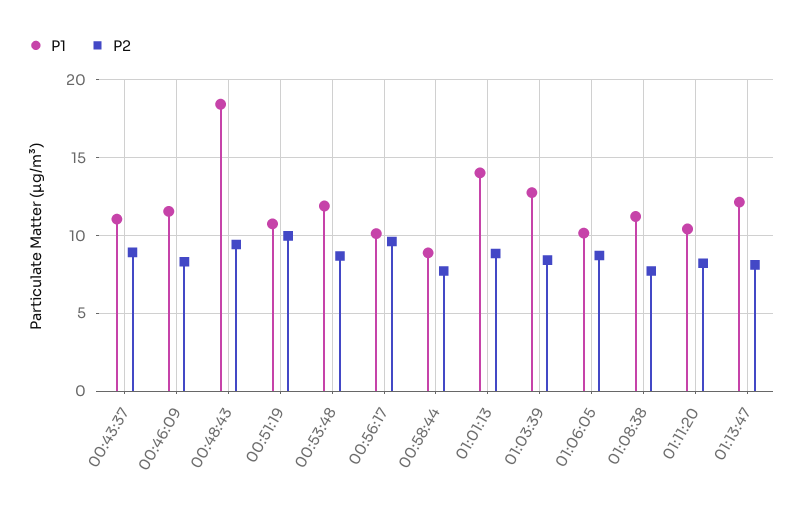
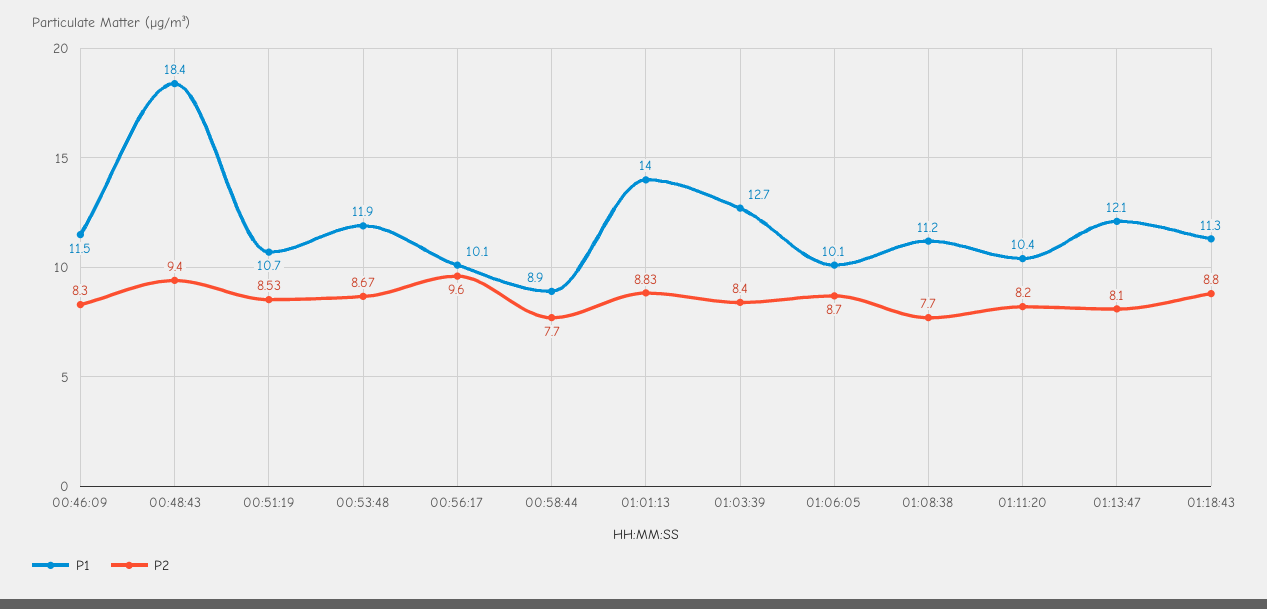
P1, 00:43:37: 11 -> none
P2, 00:43:37: 9 -> none
P2, 00:51:19: 10 -> 8.53
P1, 01:18:43: none -> 11.3
P2, 01:18:43: none -> 8.8

